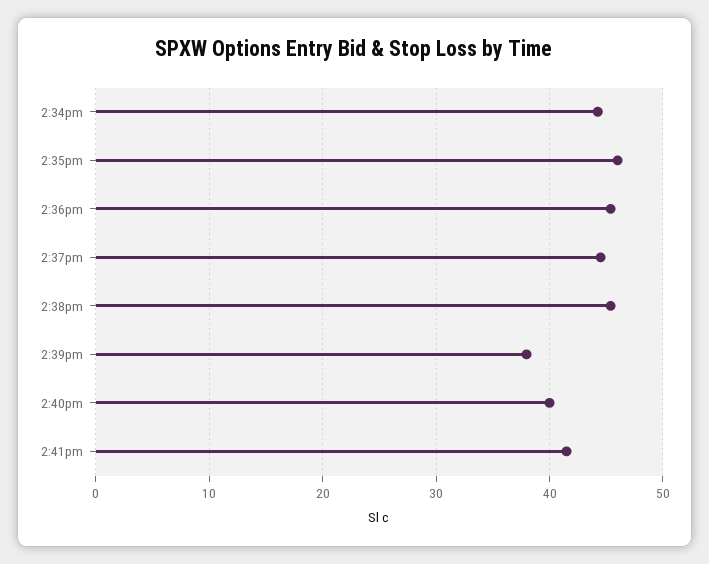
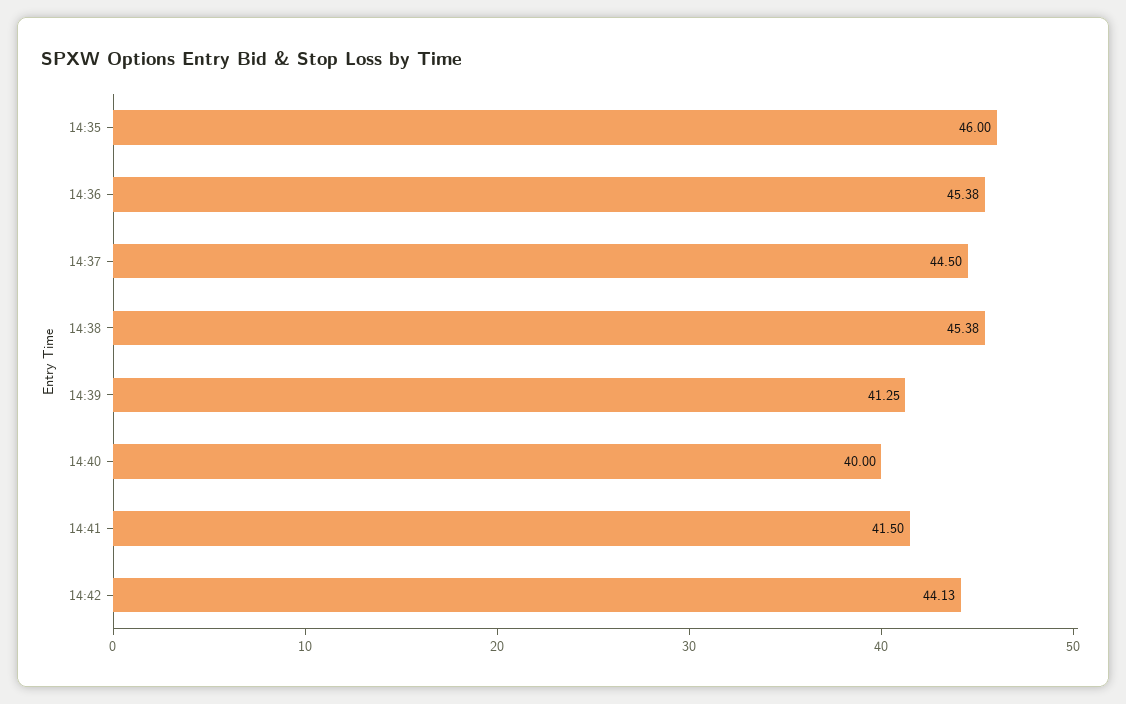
2:34pm: 44 -> none
2:39pm: 38 -> 41.25
14:42: none -> 44.13

